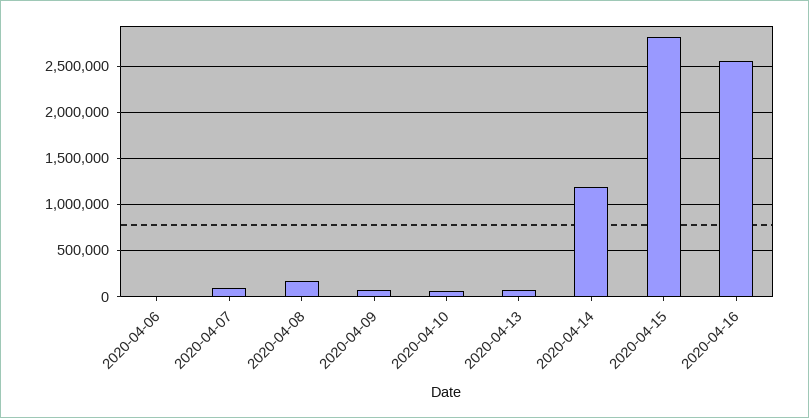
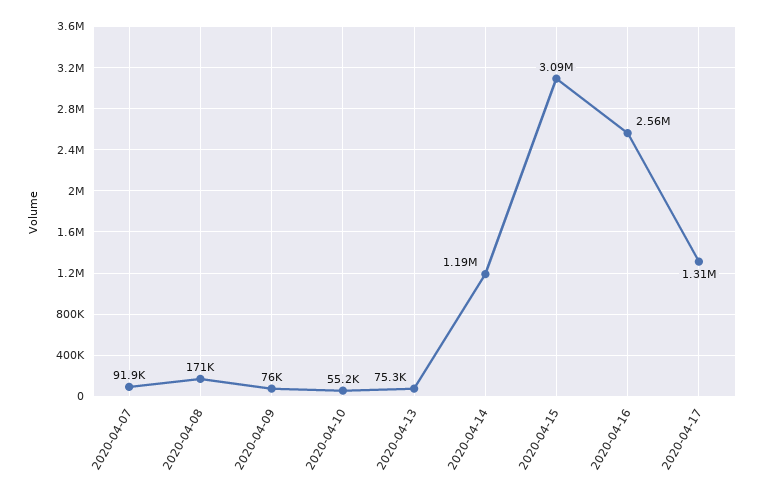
2020-04-06: 0 -> none
2020-04-15: 2800000 -> 3090000
2020-04-17: none -> 1310000

